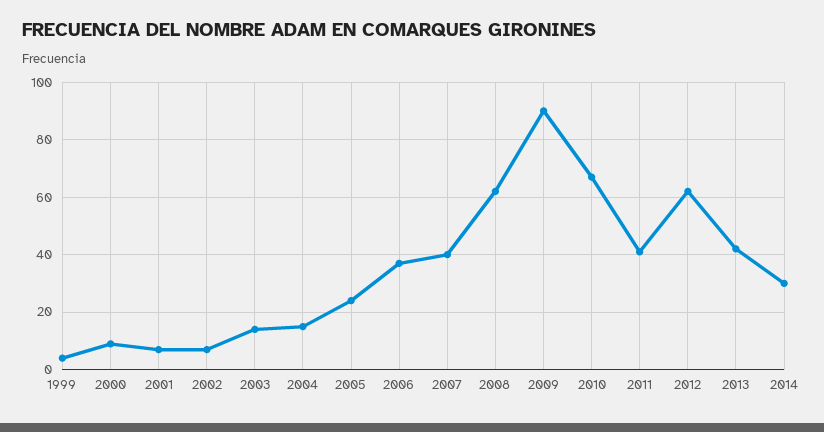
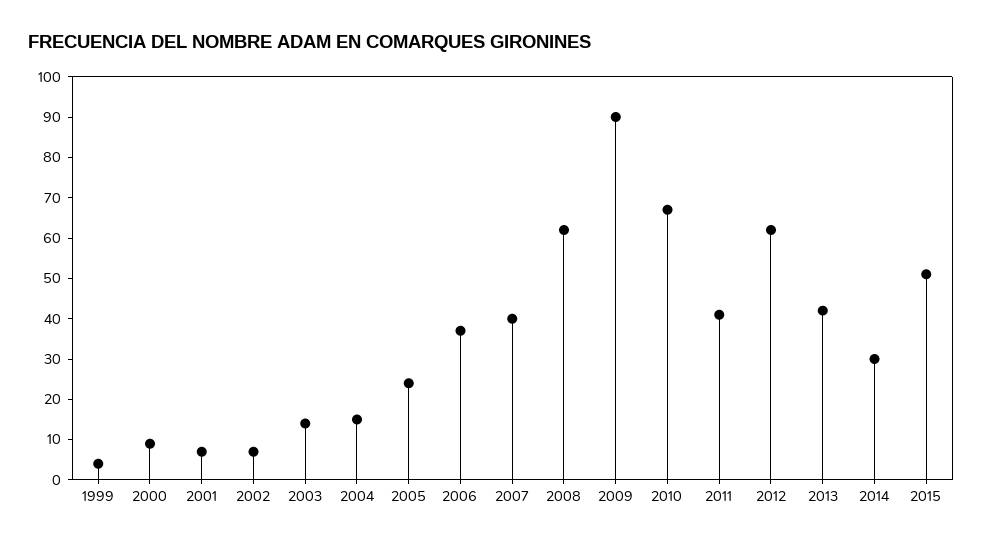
2015: none -> 50

